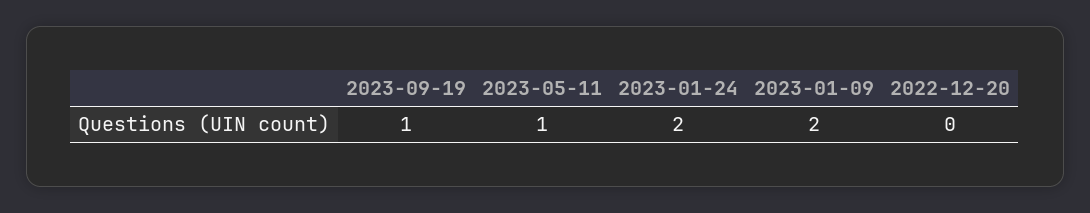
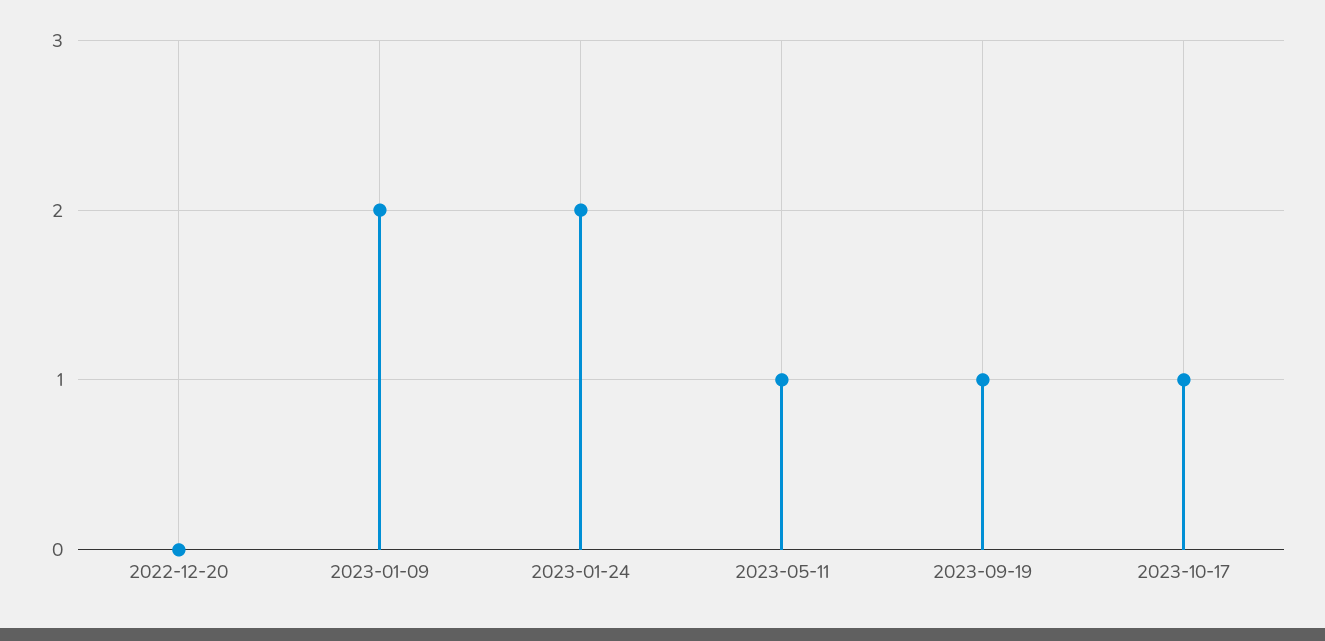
2023-10-17: none -> 1

